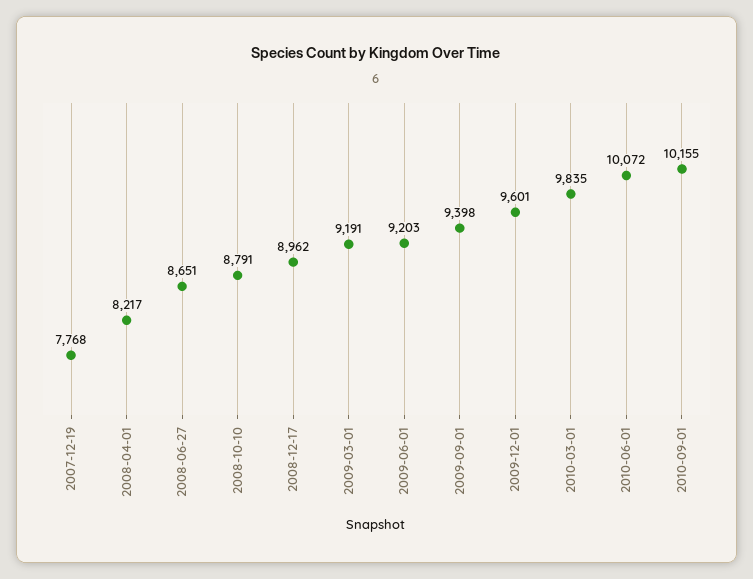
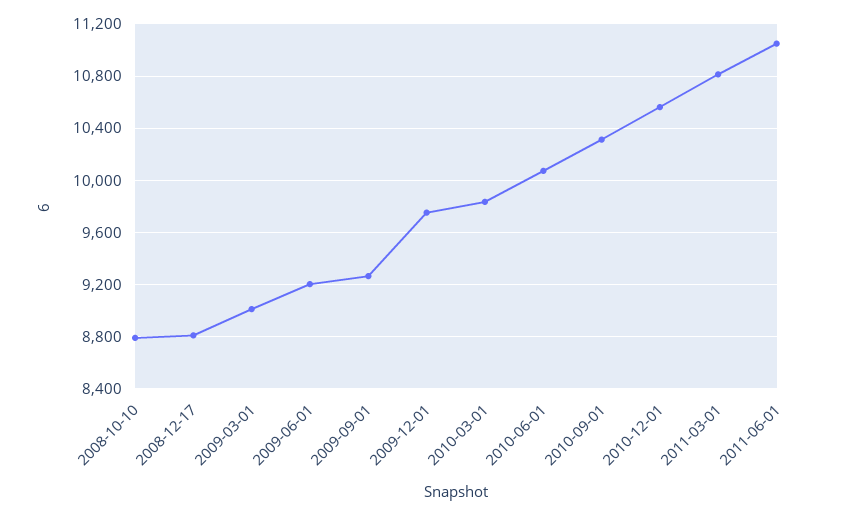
2007-12-19: 7768 -> none
2008-04-01: 8217 -> none
2008-06-27: 8651 -> none
2008-12-17: 8962 -> 8800
2009-03-01: 9191 -> 9000
2009-09-01: 9398 -> 9250
2009-12-01: 9601 -> 9750
2010-09-01: 10155 -> 10300
2010-12-01: none -> 10550
2011-03-01: none -> 10800
2011-06-01: none -> 11050

